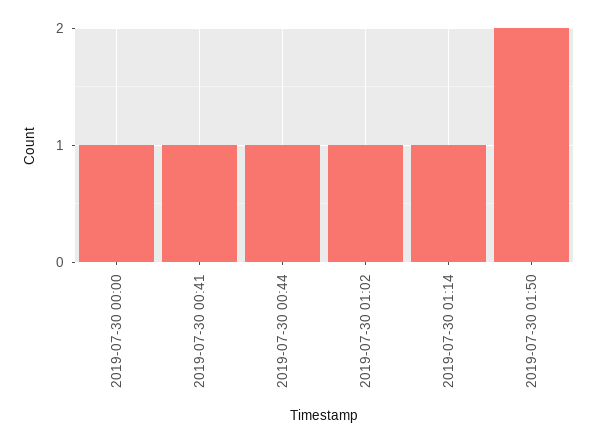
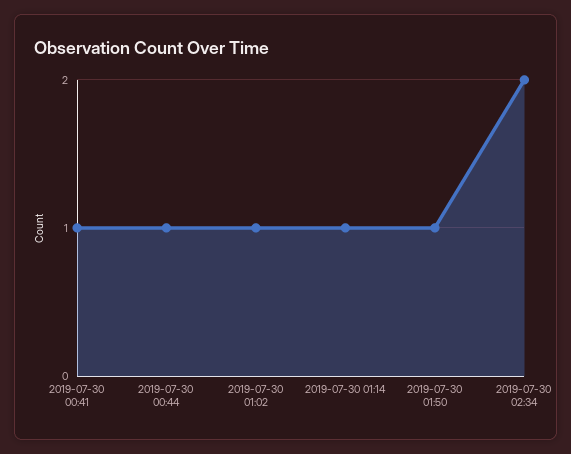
2019-07-30 00:00: 1 -> none
2019-07-30 01:50: 2 -> 1
2019-07-30 02:34: none -> 2

